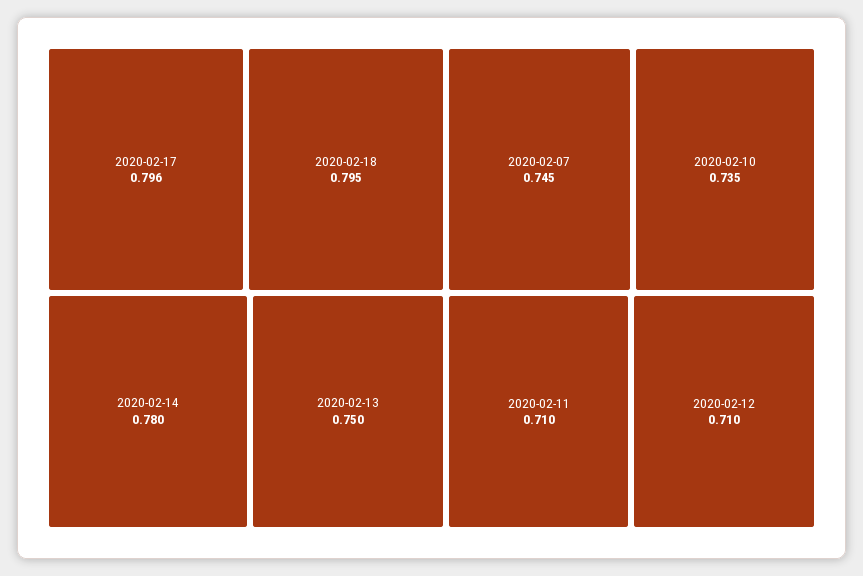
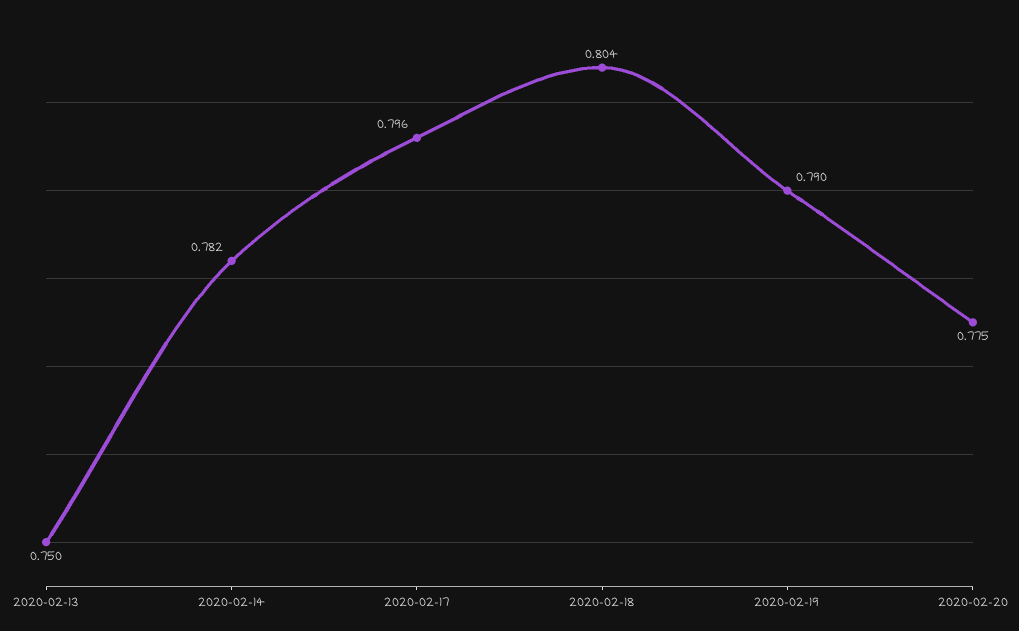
2020-02-18: 0.795 -> 0.804
2020-02-14: 0.78 -> 0.782
2020-02-07: 0.745 -> none
2020-02-10: 0.735 -> none
2020-02-11: 0.71 -> none
2020-02-12: 0.71 -> none
2020-02-19: none -> 0.79
2020-02-20: none -> 0.775

